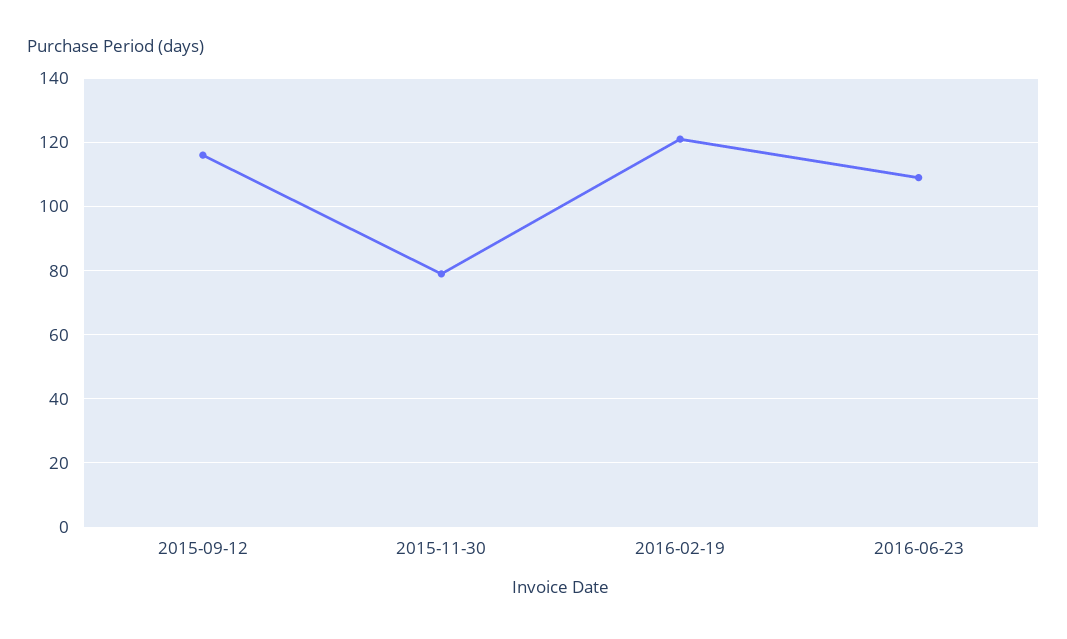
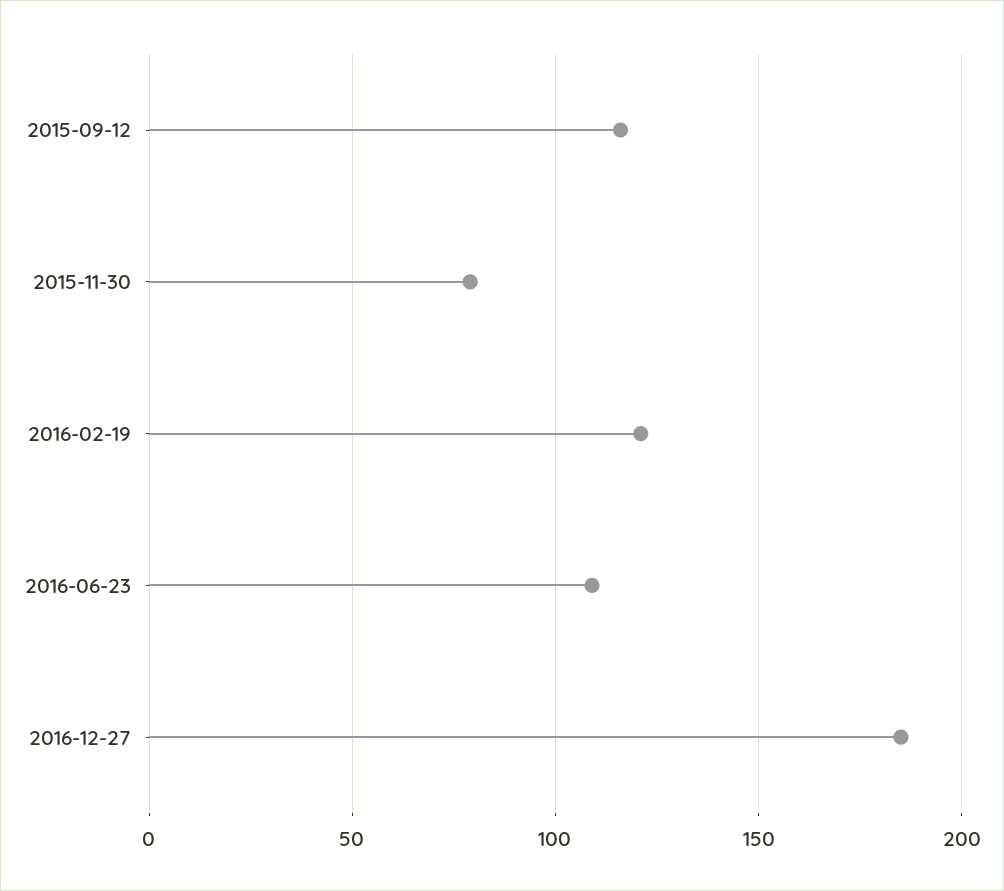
2016-12-27: none -> 185

